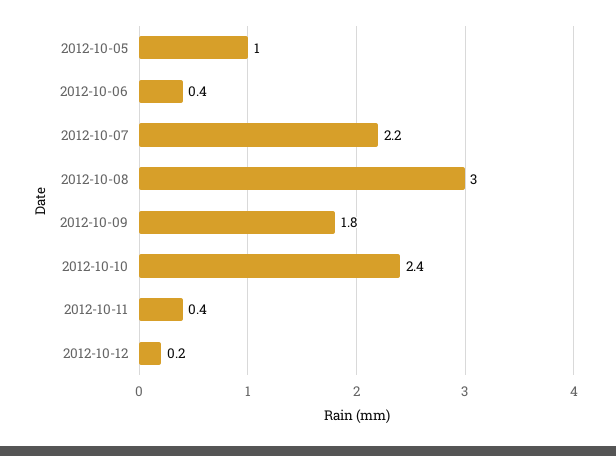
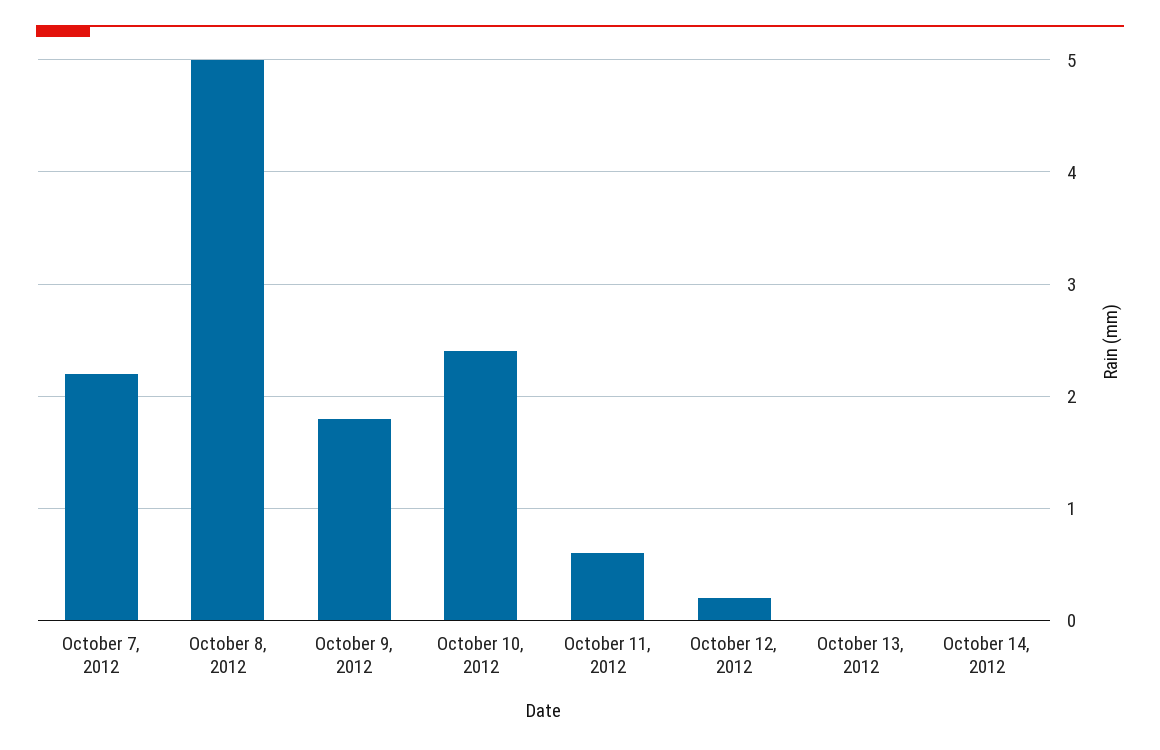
2012-10-05: 1 -> none
2012-10-06: 0.4 -> none
2012-10-08: 3 -> 5
2012-10-11: 0.4 -> 0.6
October 13, 2012: none -> 0
October 14, 2012: none -> 0

